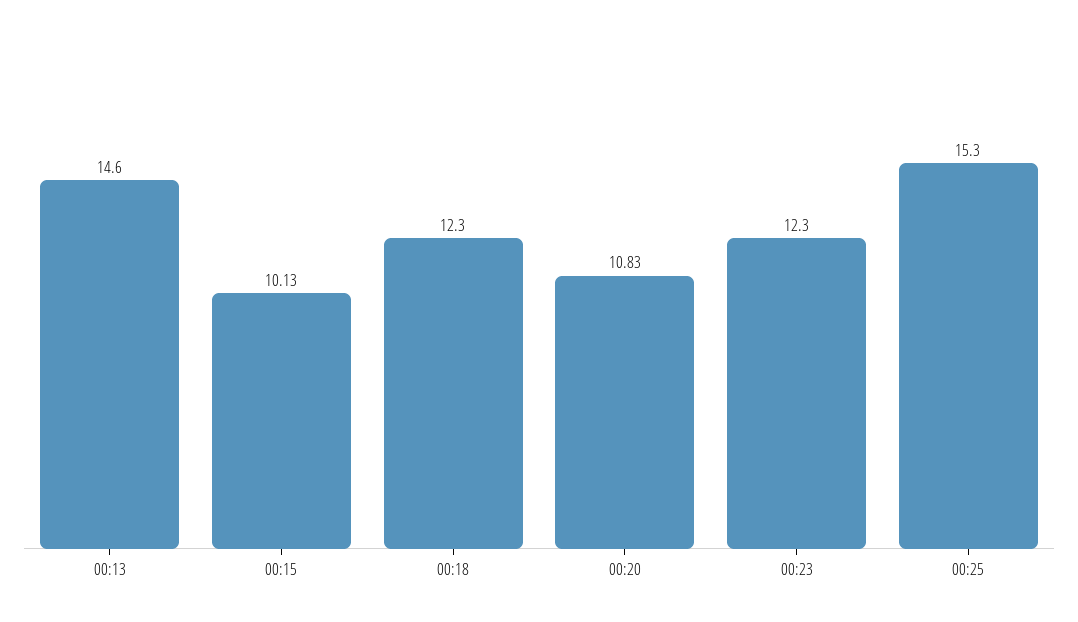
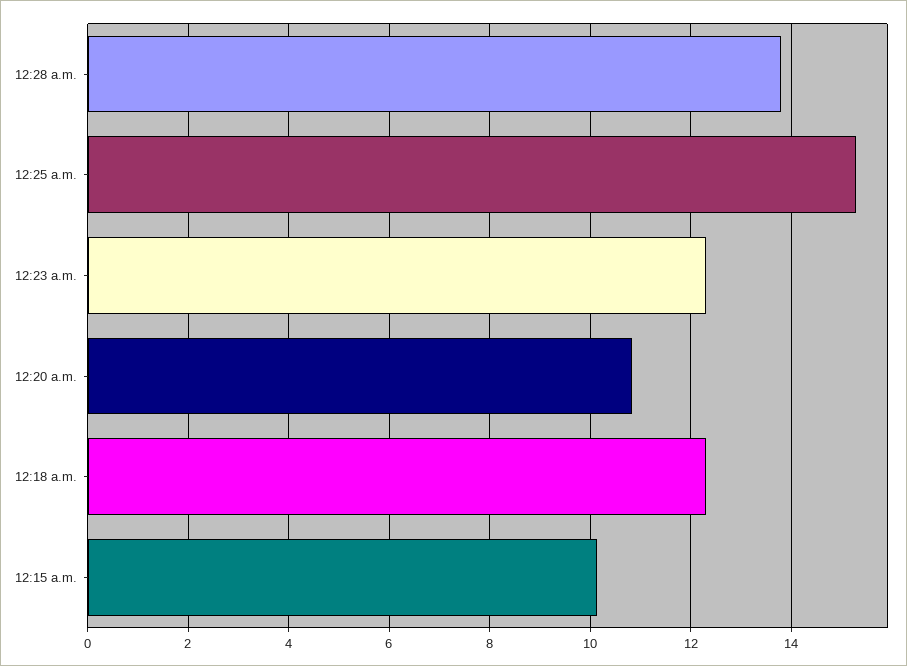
00:13: 14.6 -> none
12:28 a.m.: none -> 13.8

